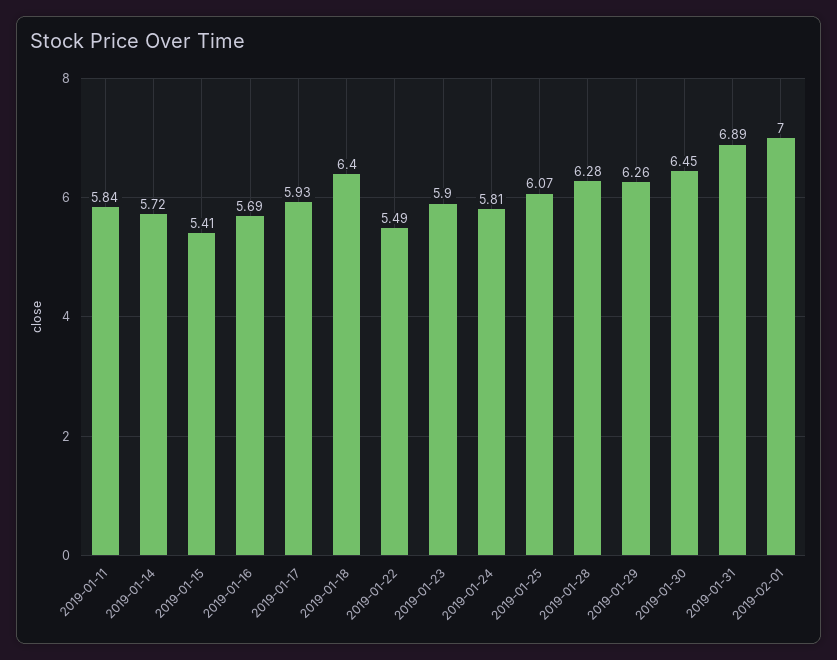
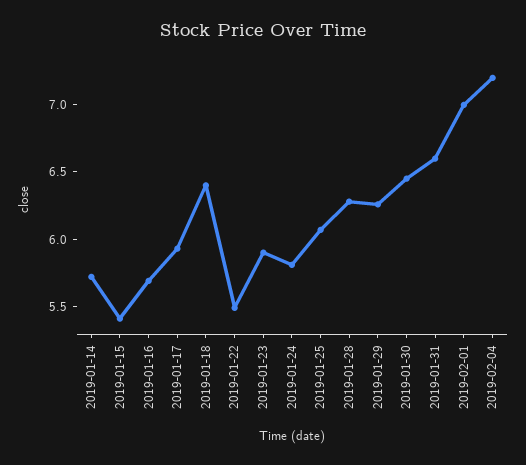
2019-01-11: 5.84 -> none
2019-01-31: 6.89 -> 6.6
2019-02-04: none -> 7.2

